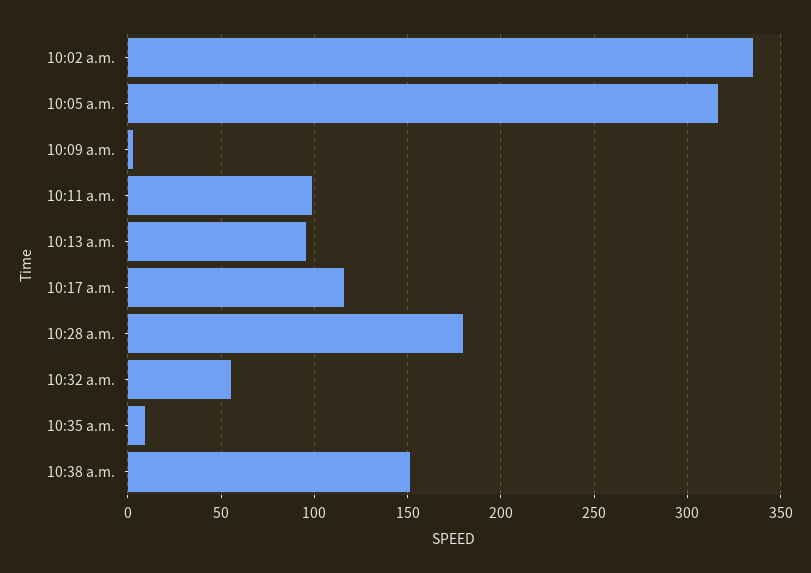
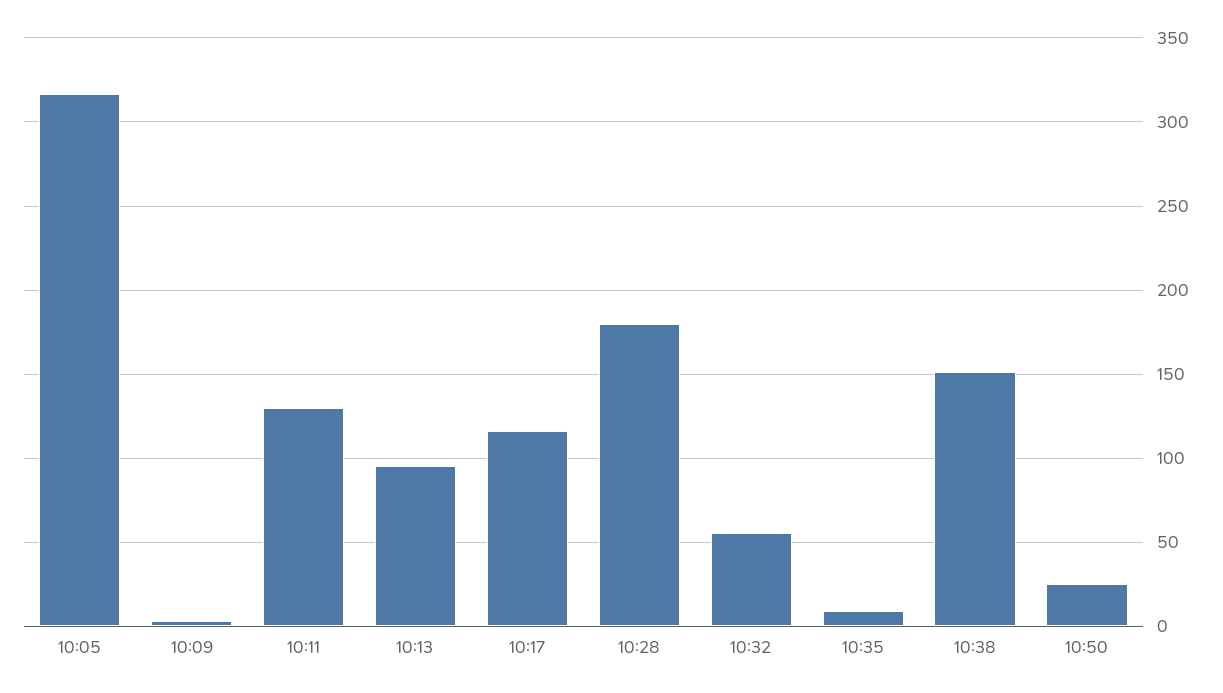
10:02 a.m.: 335 -> none
10:11 a.m.: 100 -> 130
10:50: none -> 25

